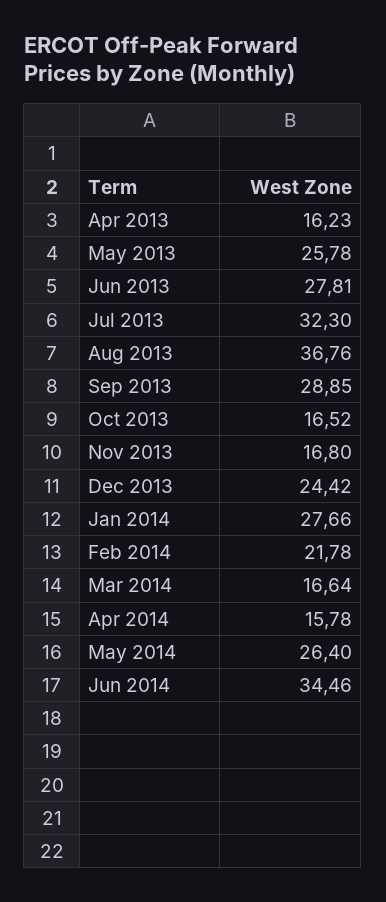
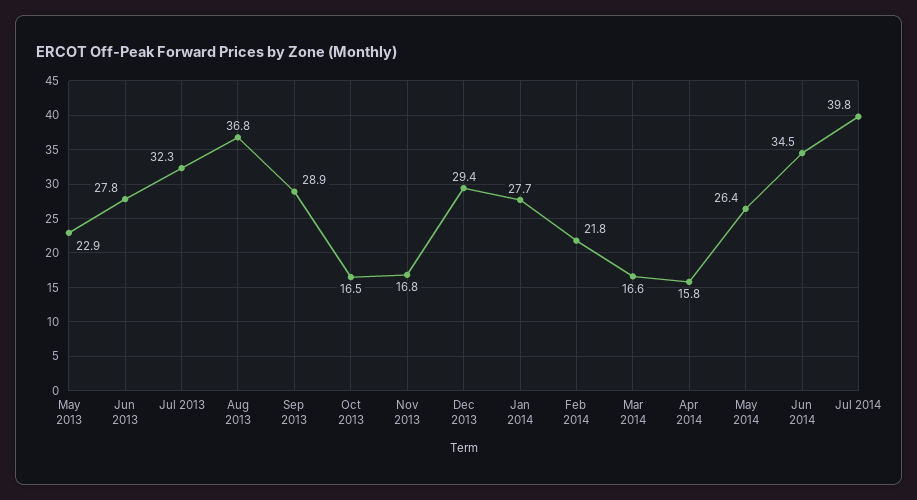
Apr 2013: 16.23 -> none
May 2013: 25.78 -> 22.9
Dec 2013: 24.42 -> 29.4
Jul 2014: none -> 39.8

